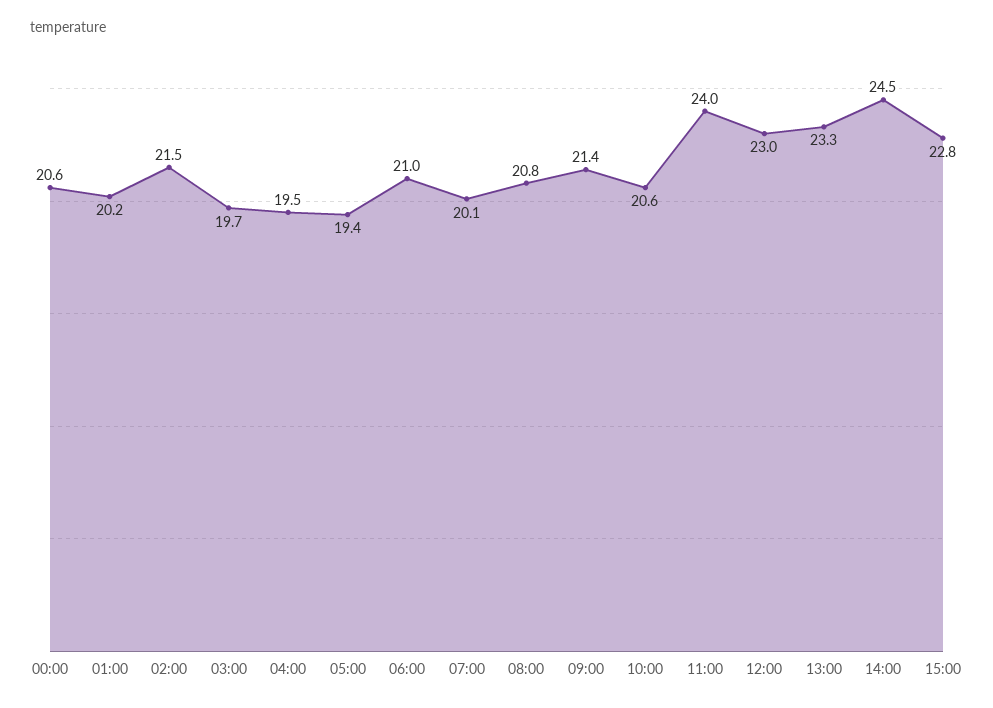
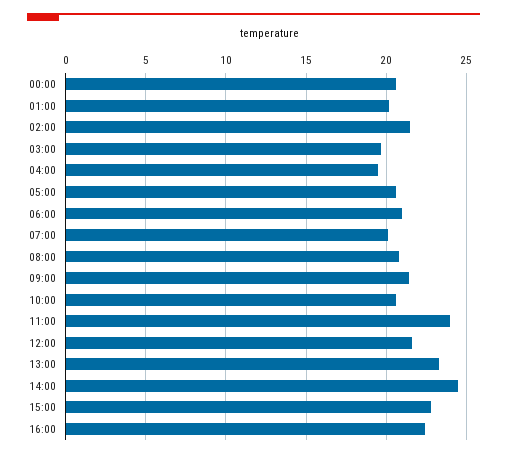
05:00: 19.4 -> 20.5
12:00: 23 -> 21.5
16:00: none -> 22.5

